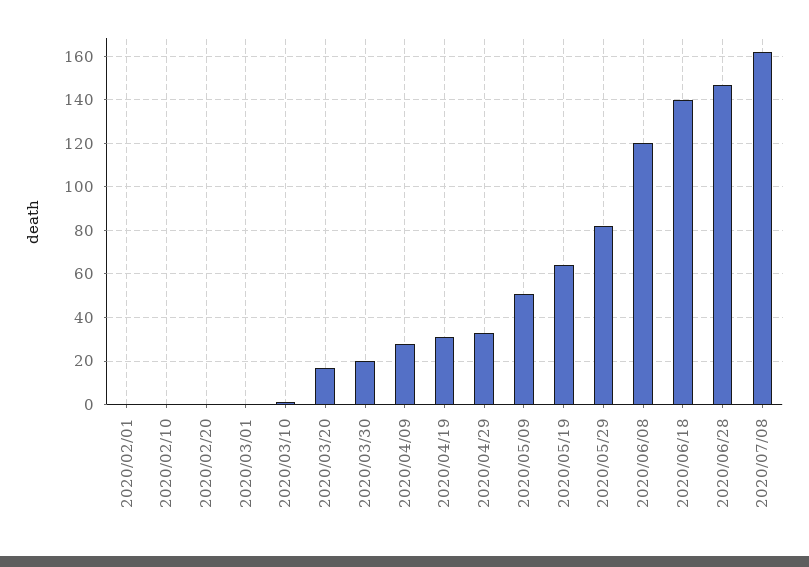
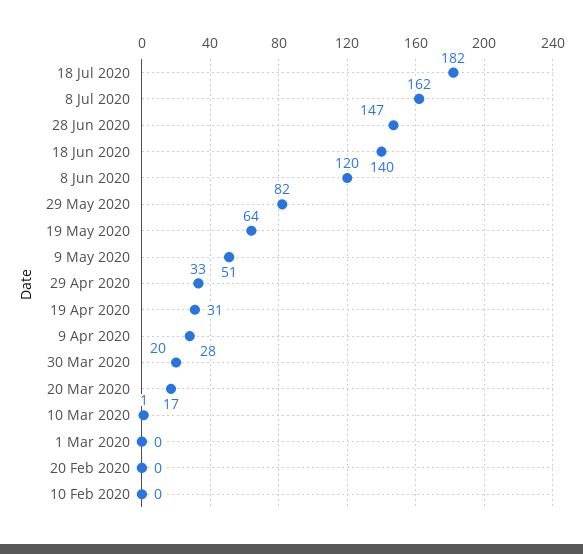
2020/02/01: 0 -> none
18 Jul 2020: none -> 182

